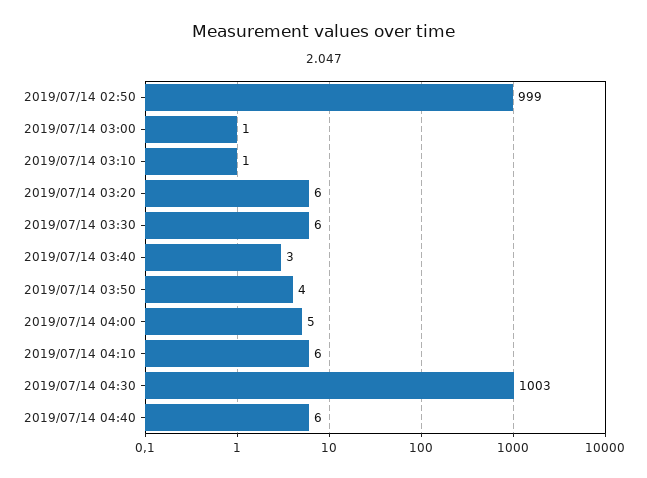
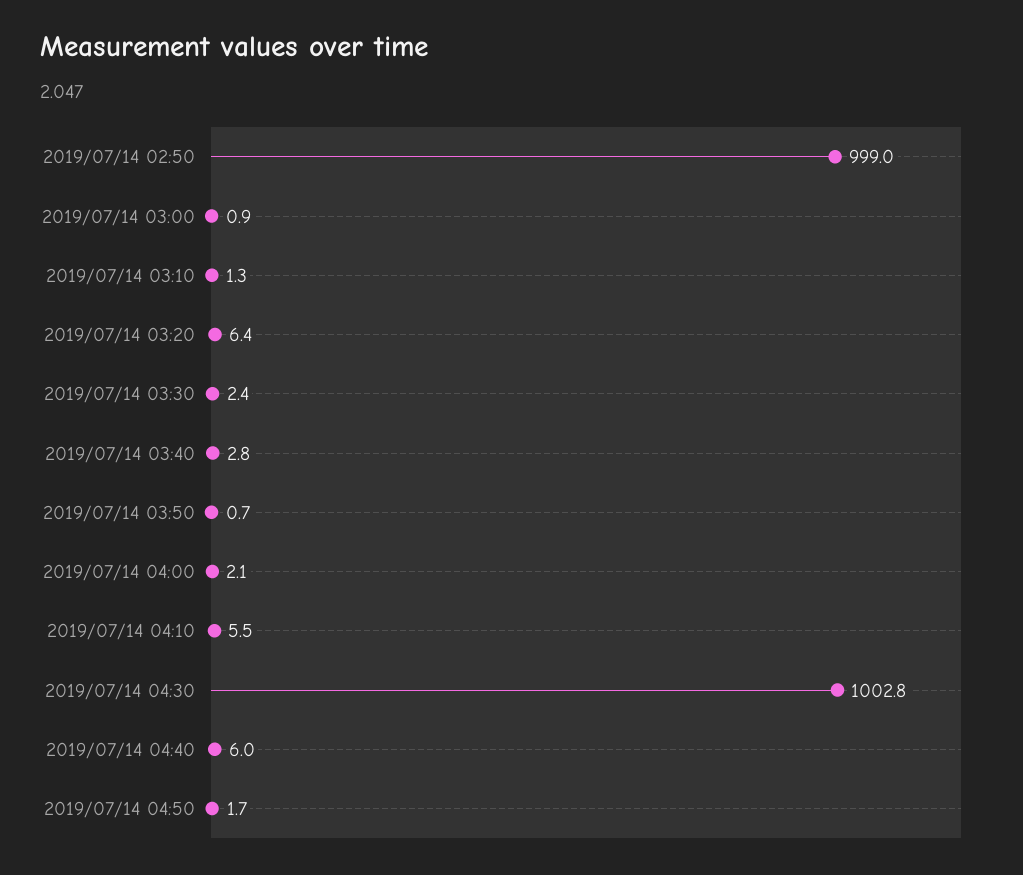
2019/07/14 03:30: 6 -> 2.4
2019/07/14 03:50: 4 -> 0.7
2019/07/14 04:00: 5 -> 2.1
2019/07/14 04:50: none -> 1.7

